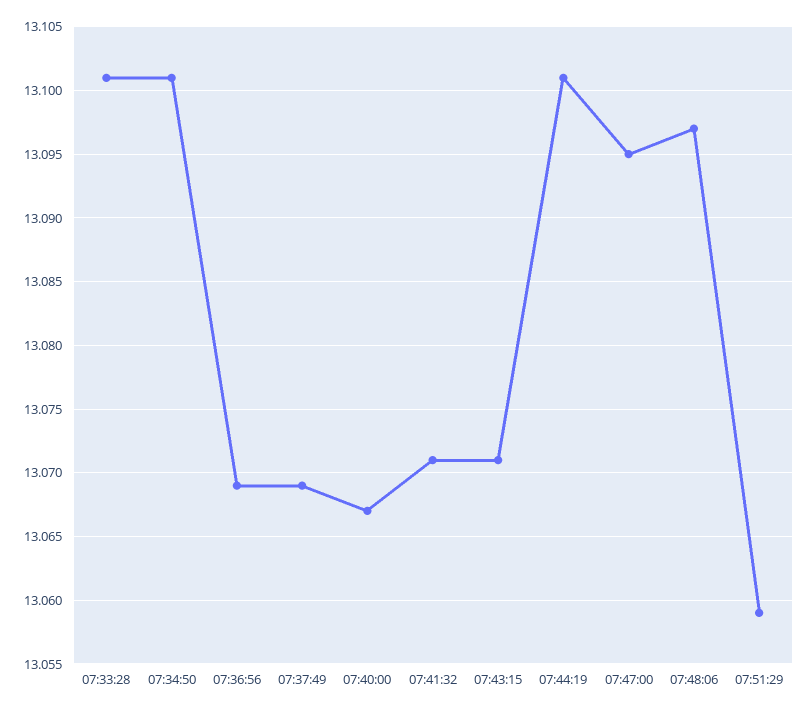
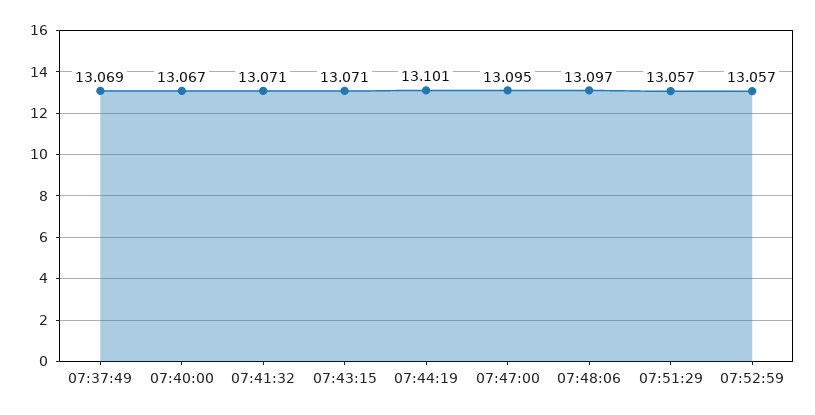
07:33:28: 13.101 -> none
07:34:50: 13.101 -> none
07:36:56: 13.069 -> none
07:51:29: 13.059 -> 13.057
07:52:59: none -> 13.057

